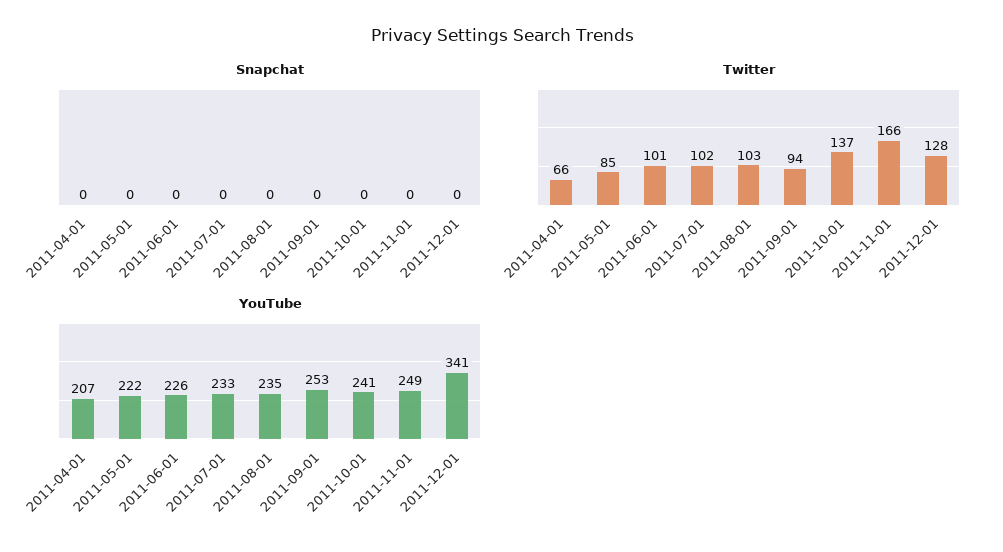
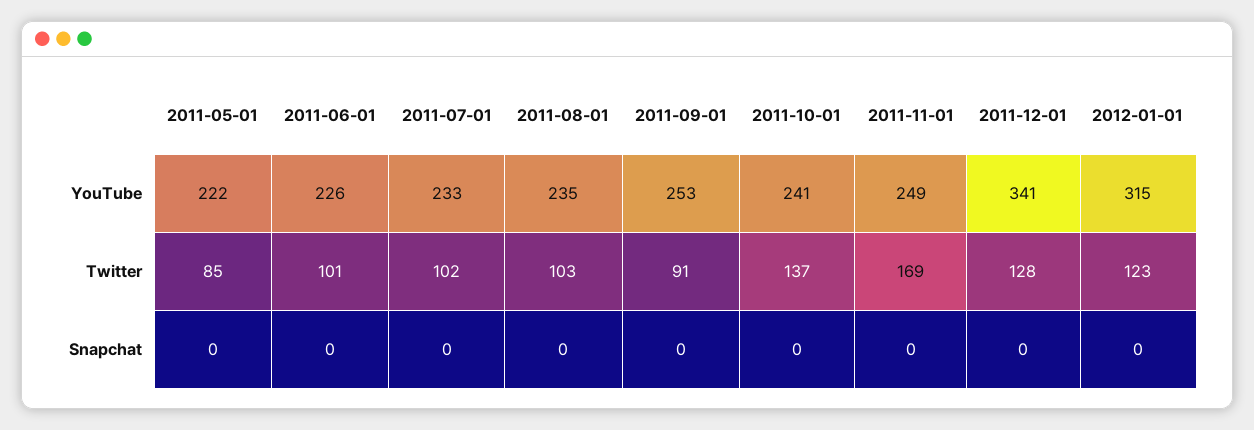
Snapchat, 2011-04-01: 0 -> none
Twitter, 2011-04-01: 66 -> none
Twitter, 2011-09-01: 94 -> 91
Twitter, 2011-11-01: 166 -> 169
YouTube, 2011-04-01: 207 -> none
YouTube, 2012-01-01: none -> 315
Twitter, 2012-01-01: none -> 123
Snapchat, 2012-01-01: none -> 0

